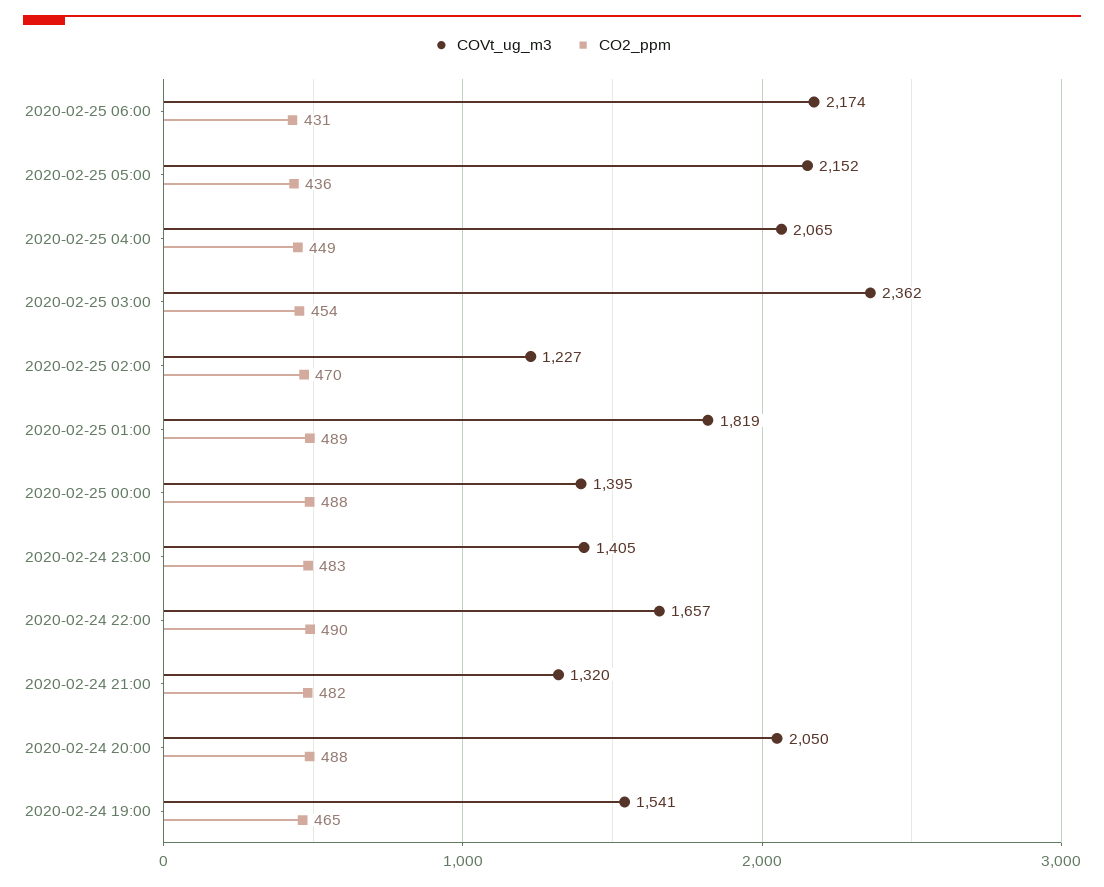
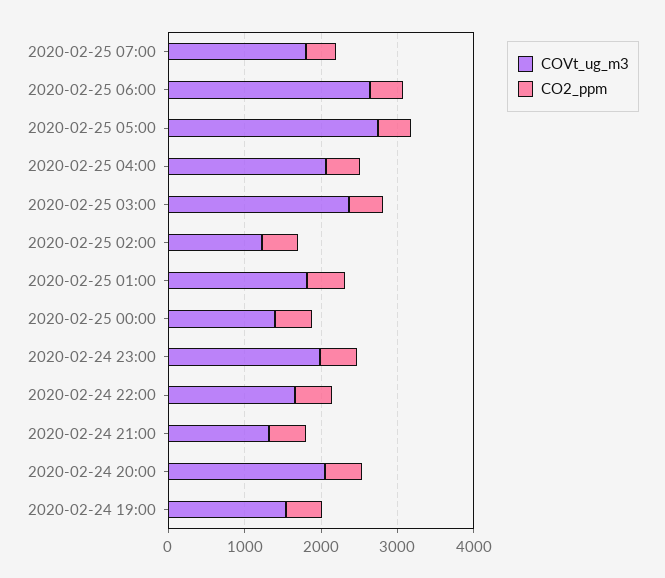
COVt_ug_m3, 2020-02-25 06:00: 2174 -> 2600
COVt_ug_m3, 2020-02-25 05:00: 2152 -> 2800
COVt_ug_m3, 2020-02-24 23:00: 1405 -> 2000
COVt_ug_m3, 2020-02-25 07:00: none -> 1800
CO2_ppm, 2020-02-25 07:00: none -> 400

